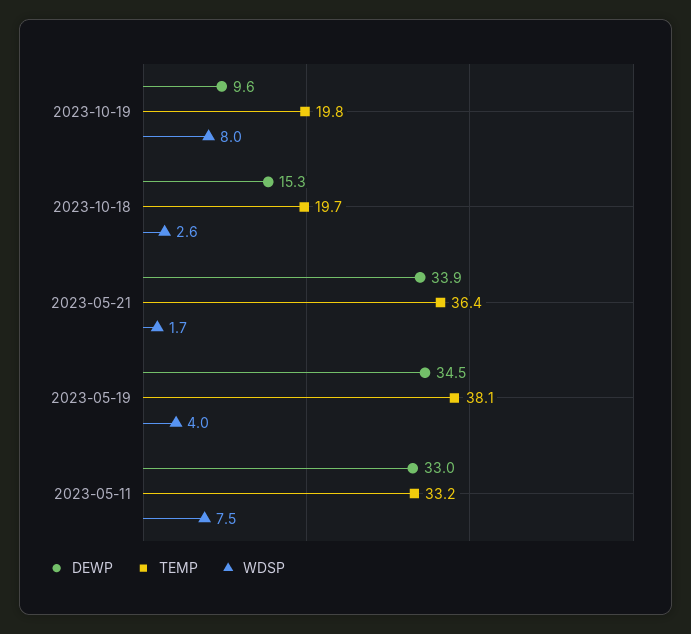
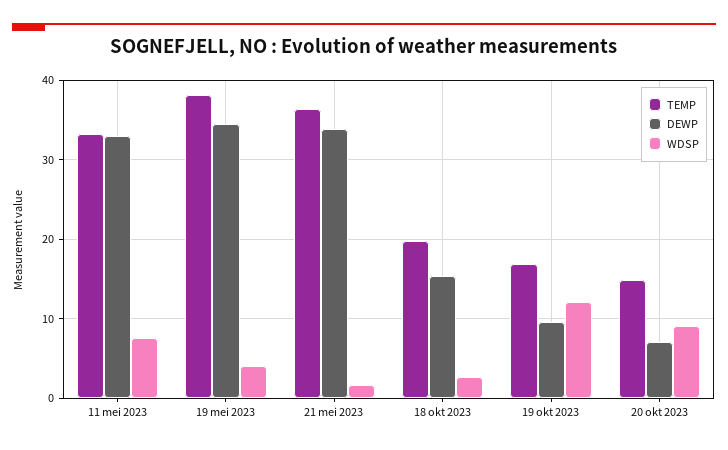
TEMP, 2023-10-19: 19.8 -> 17
WDSP, 2023-10-19: 8 -> 12
TEMP, 20 okt 2023: none -> 15
DEWP, 20 okt 2023: none -> 7
WDSP, 20 okt 2023: none -> 9

